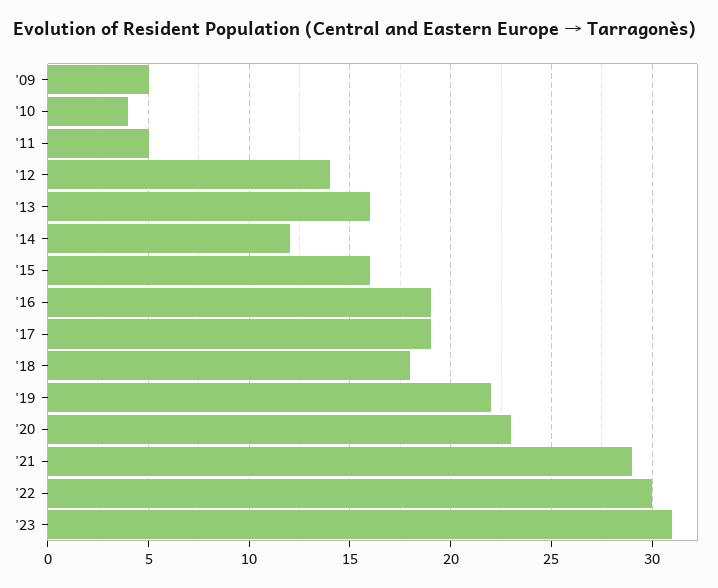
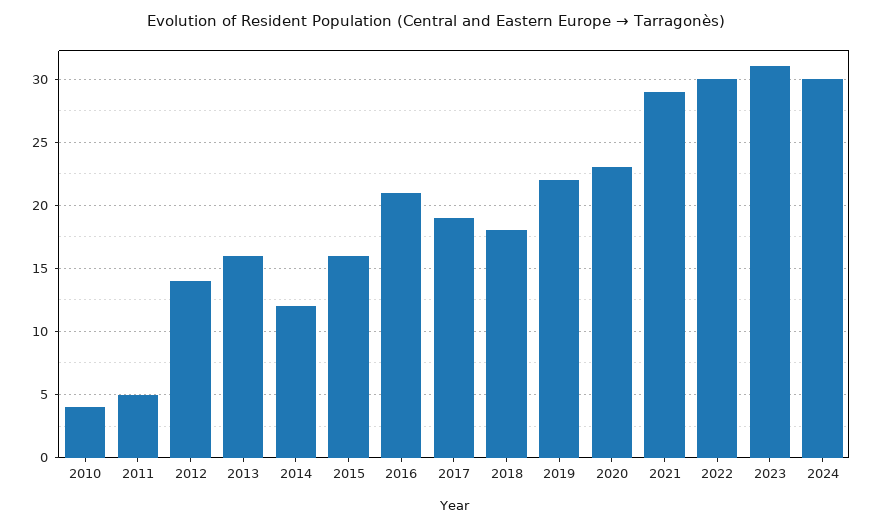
'09: 5 -> none
'16: 19 -> 21
2024: none -> 30

